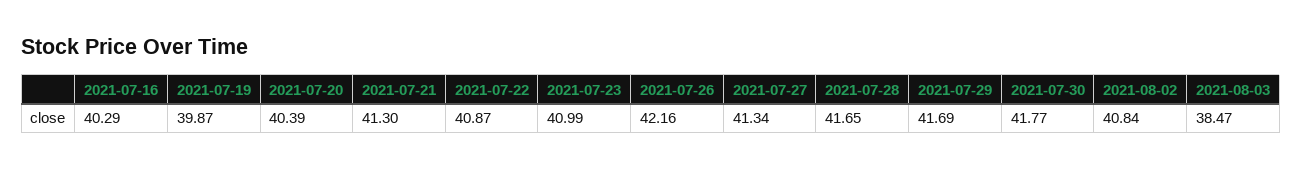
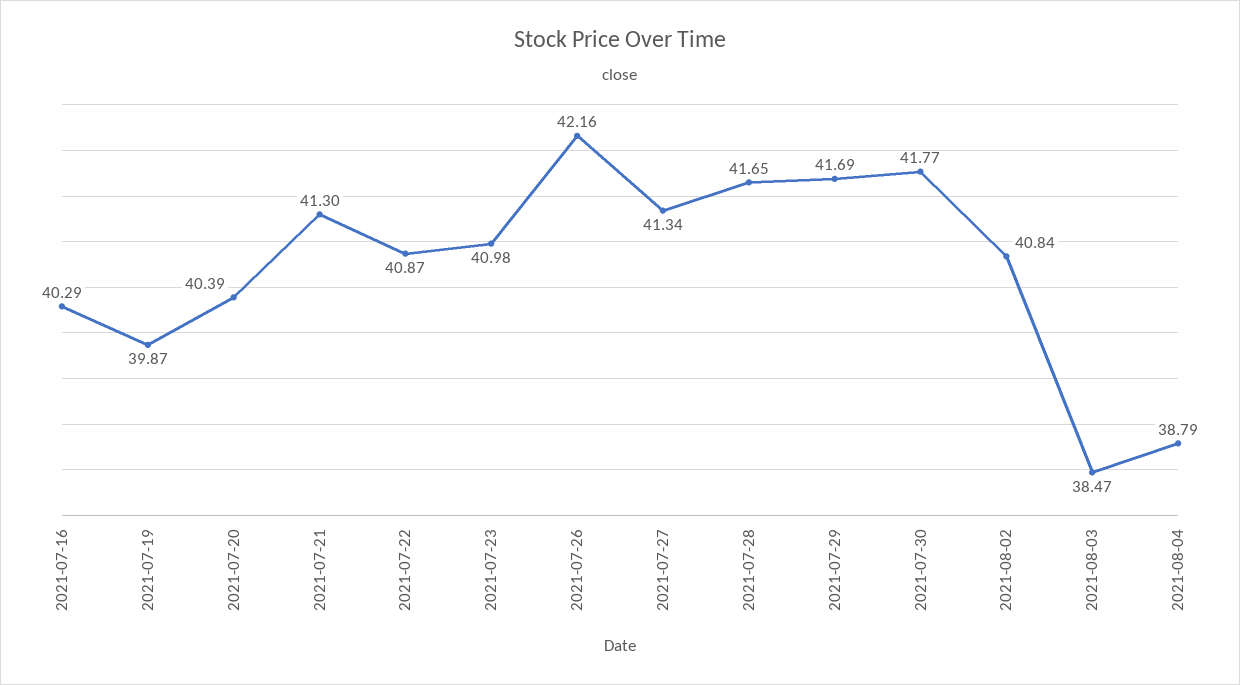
2021-07-23: 40.99 -> 40.98
2021-08-04: none -> 38.79

